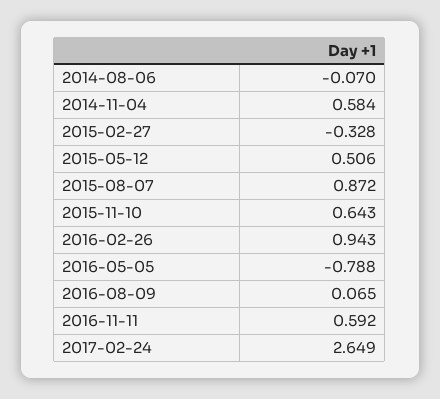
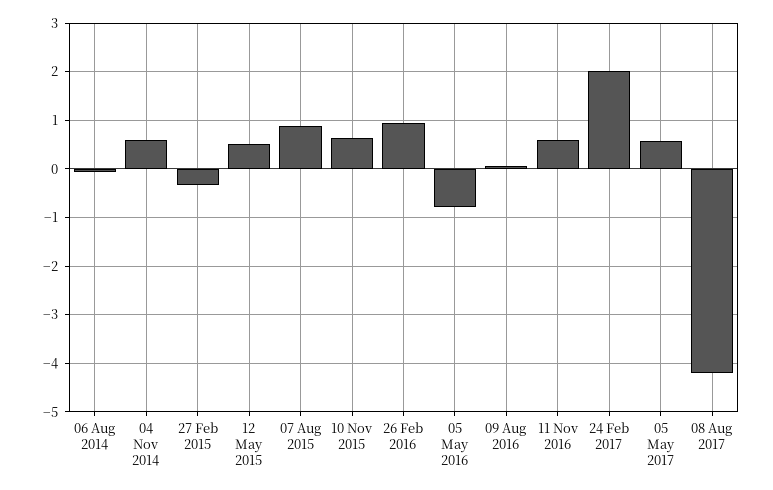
2017-02-24: 2.649 -> 2
05 May 2017: none -> 0.6
08 Aug 2017: none -> -4.2

